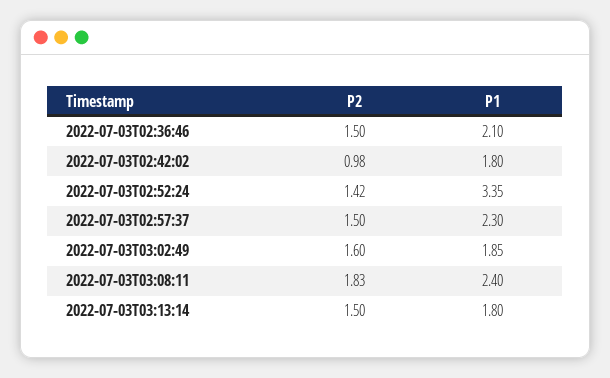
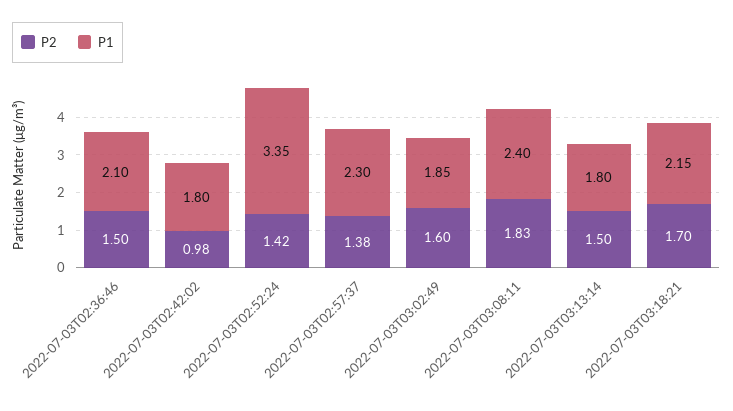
P2, 2022-07-03T02:57:37: 1.5 -> 1.38
P2, 2022-07-03T03:18:21: none -> 1.7
P1, 2022-07-03T03:18:21: none -> 2.15

